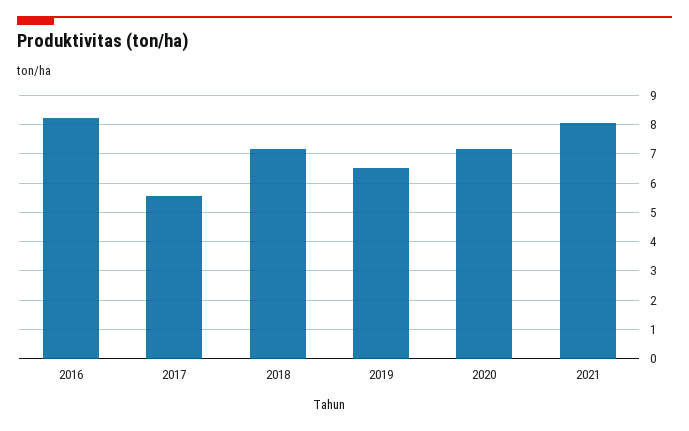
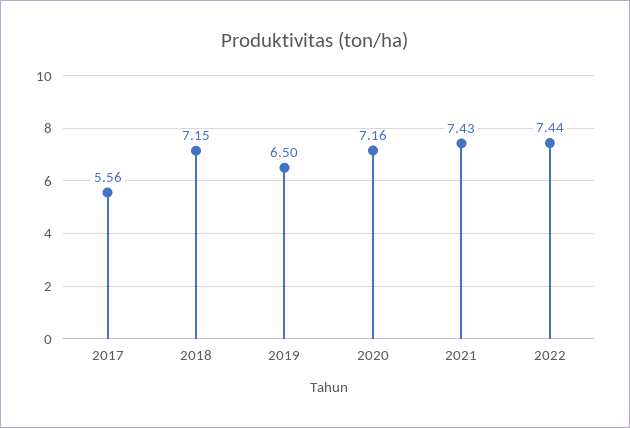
2016: 8.25 -> none
2021: 8 -> 7.43
2022: none -> 7.44

